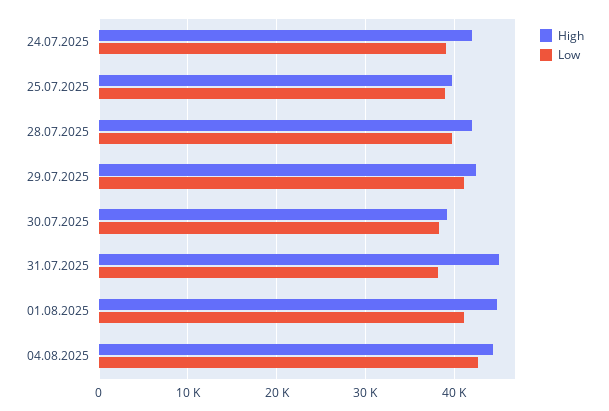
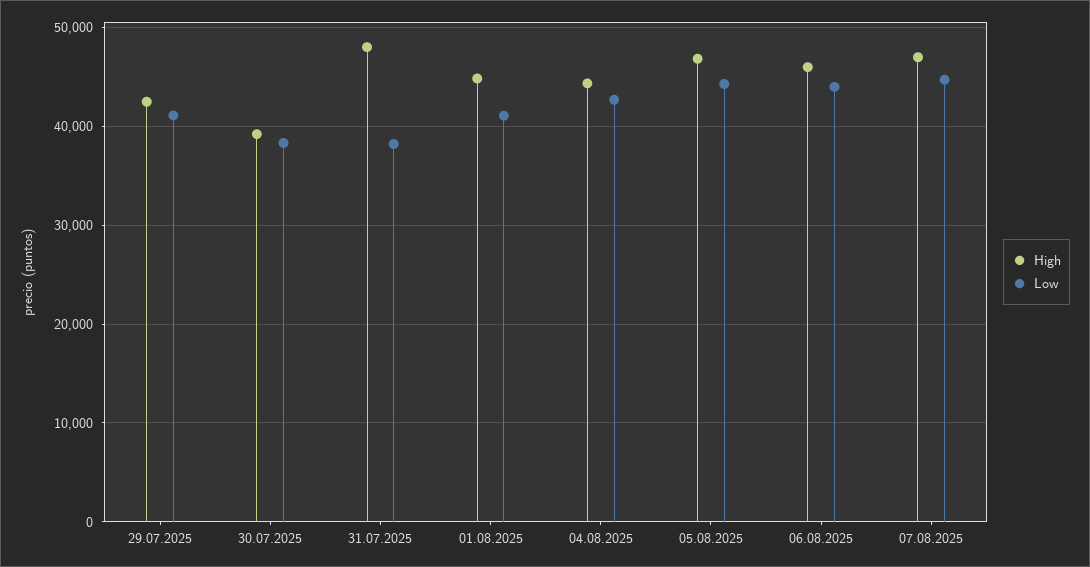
High, 24.07.2025: 42000 -> none
Low, 24.07.2025: 39000 -> none
High, 25.07.2025: 40000 -> none
Low, 25.07.2025: 39000 -> none
High, 28.07.2025: 42000 -> none
Low, 28.07.2025: 40000 -> none
High, 31.07.2025: 45000 -> 48000
High, 05.08.2025: none -> 47000
Low, 05.08.2025: none -> 44000
High, 06.08.2025: none -> 46000
Low, 06.08.2025: none -> 44000
High, 07.08.2025: none -> 47000
Low, 07.08.2025: none -> 45000

